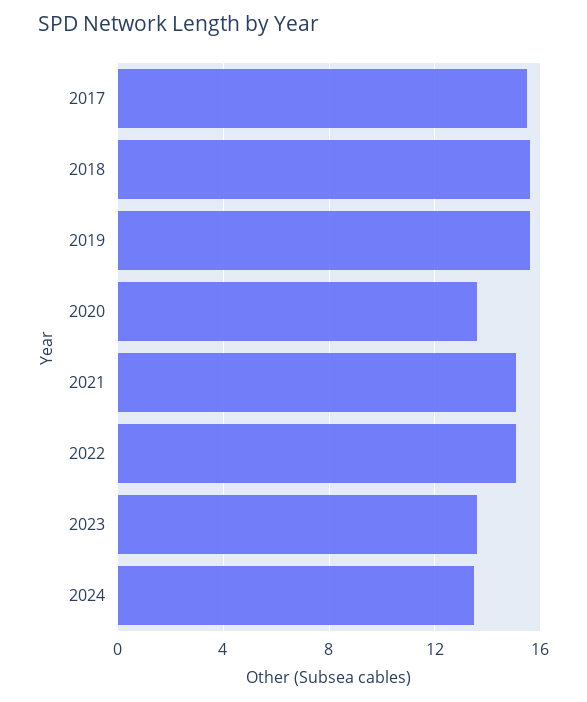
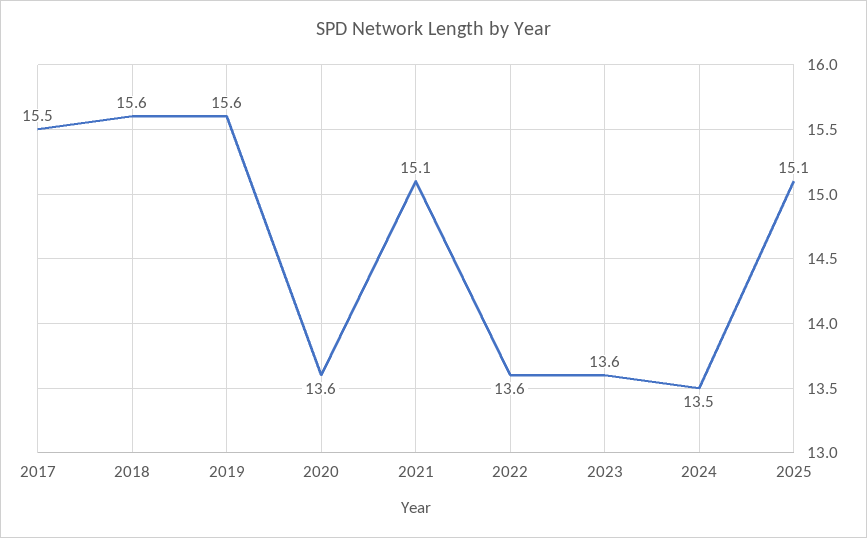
2022: 15 -> 13.6
2025: none -> 15.1

